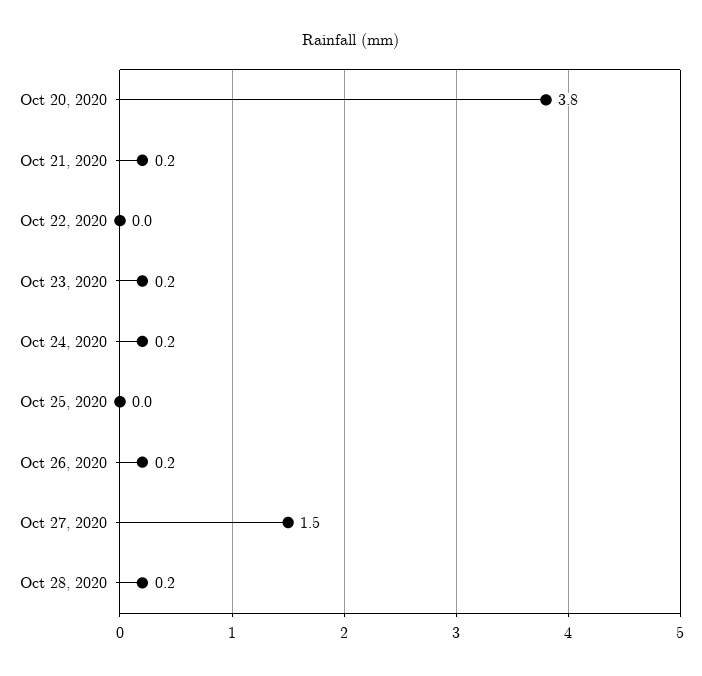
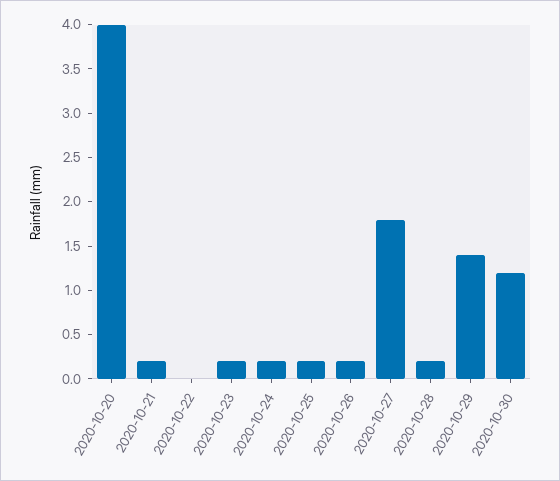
Oct 20, 2020: 3.8 -> 4
Oct 25, 2020: 0 -> 0.2
Oct 27, 2020: 1.5 -> 1.8
2020-10-29: none -> 1.4
2020-10-30: none -> 1.2

